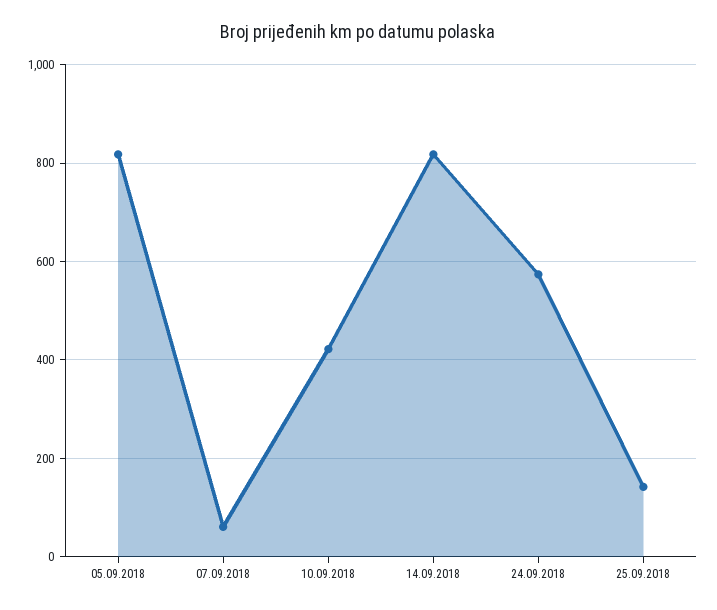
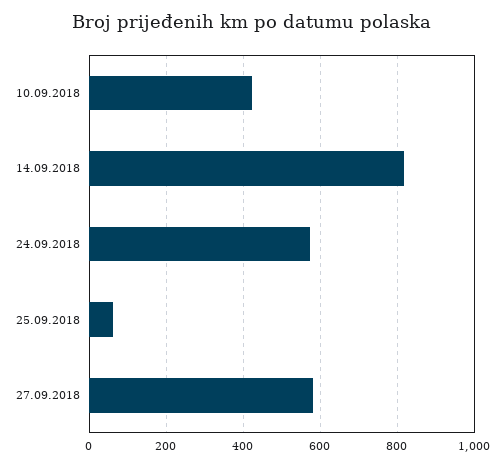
05.09.2018: 820 -> none
07.09.2018: 60 -> none
25.09.2018: 140 -> 60
27.09.2018: none -> 580

